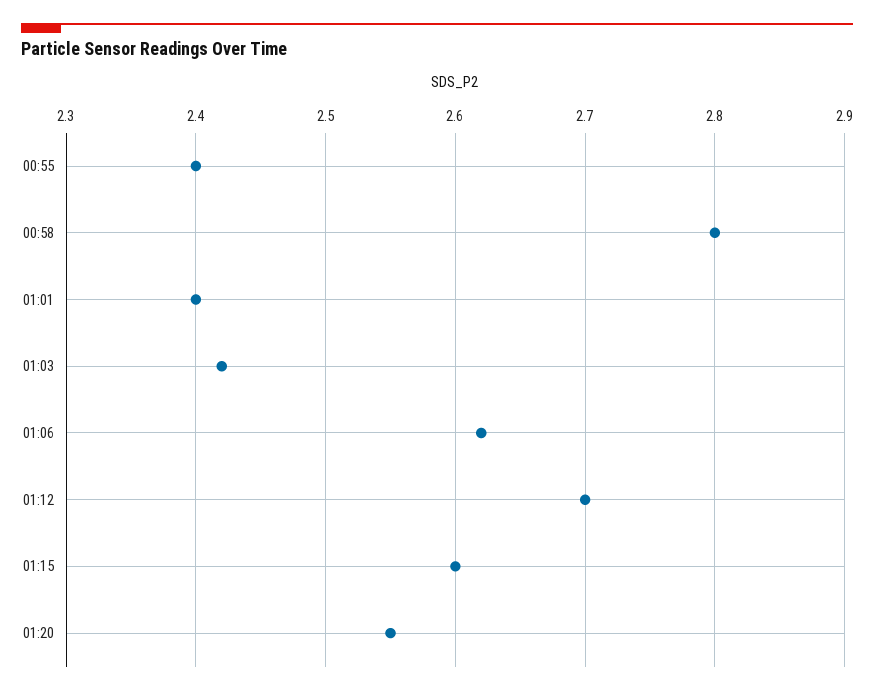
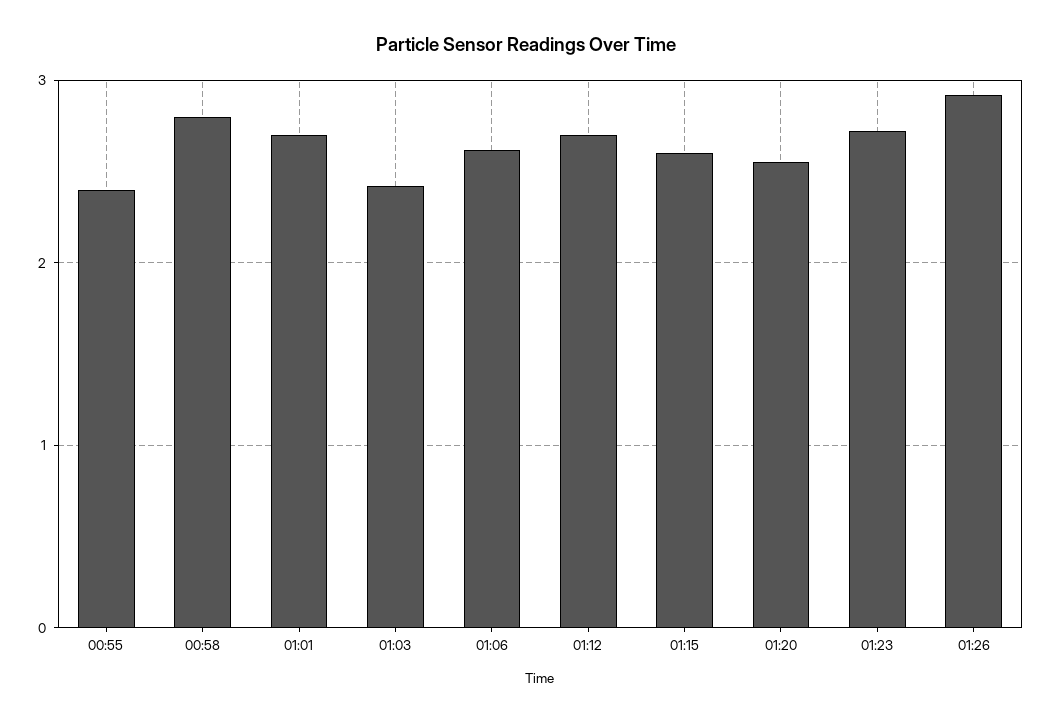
01:01: 2.4 -> 2.7
01:23: none -> 2.7
01:26: none -> 2.9

